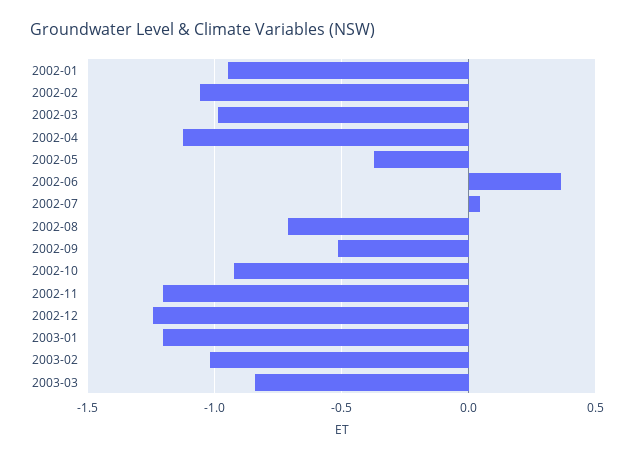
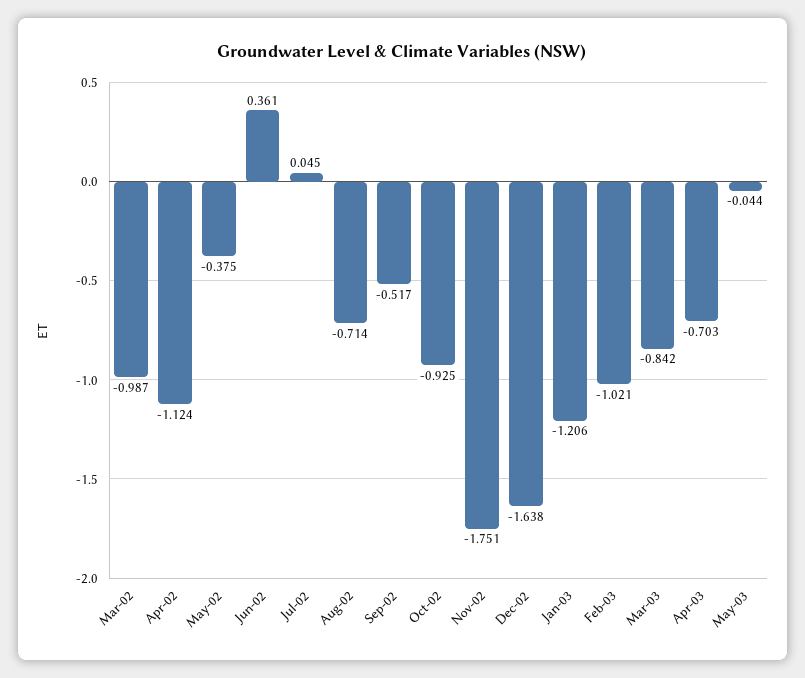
2002-01: -0.95 -> none
2002-02: -1.05 -> none
2002-11: -1.2 -> -1.751
2002-12: -1.25 -> -1.638
Apr-03: none -> -0.703
May-03: none -> -0.044

